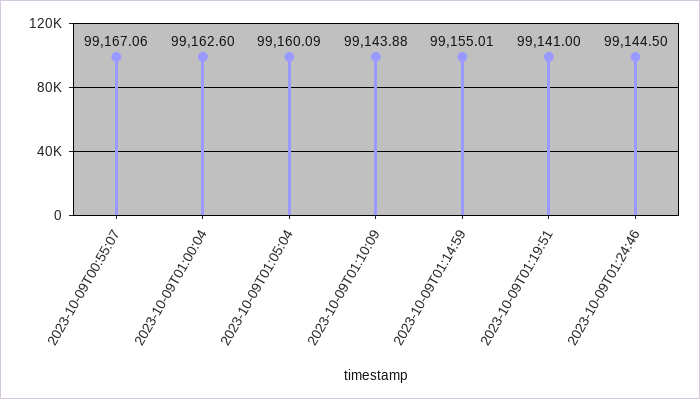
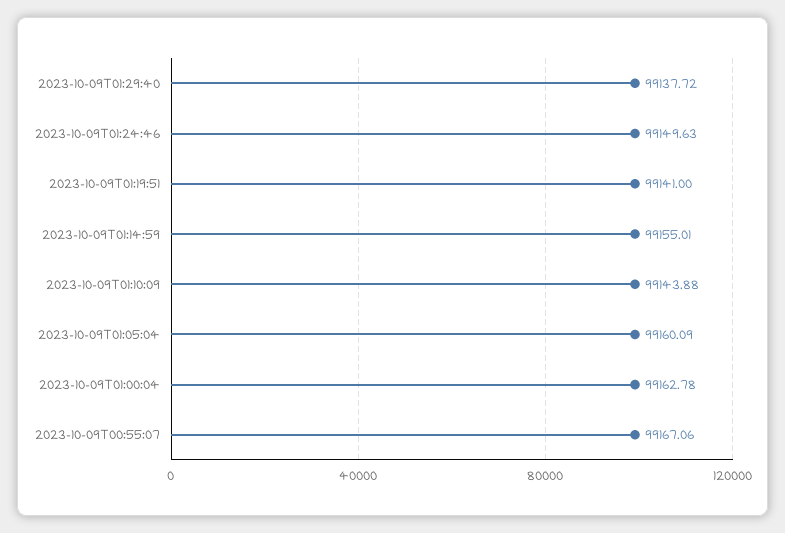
2023-10-09T01:00:04: 99162.6 -> 99162.78
2023-10-09T01:24:46: 99144.5 -> 99149.63
2023-10-09T01:29:40: none -> 99137.72

